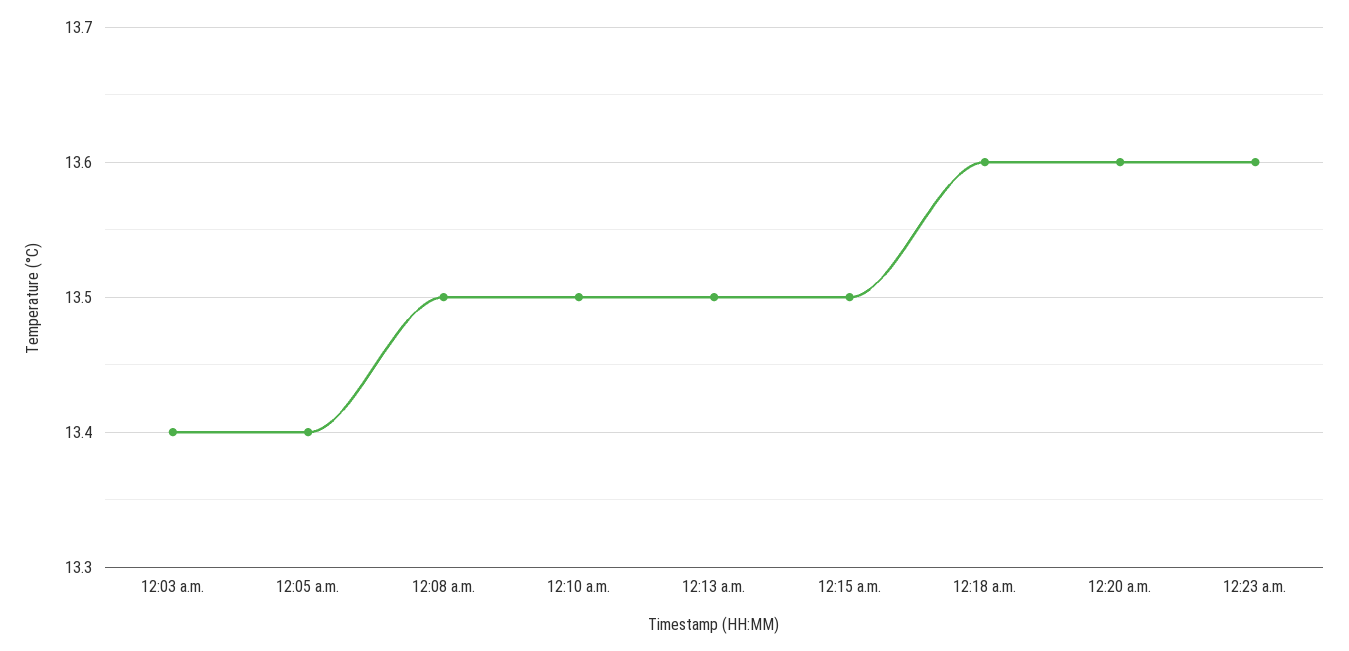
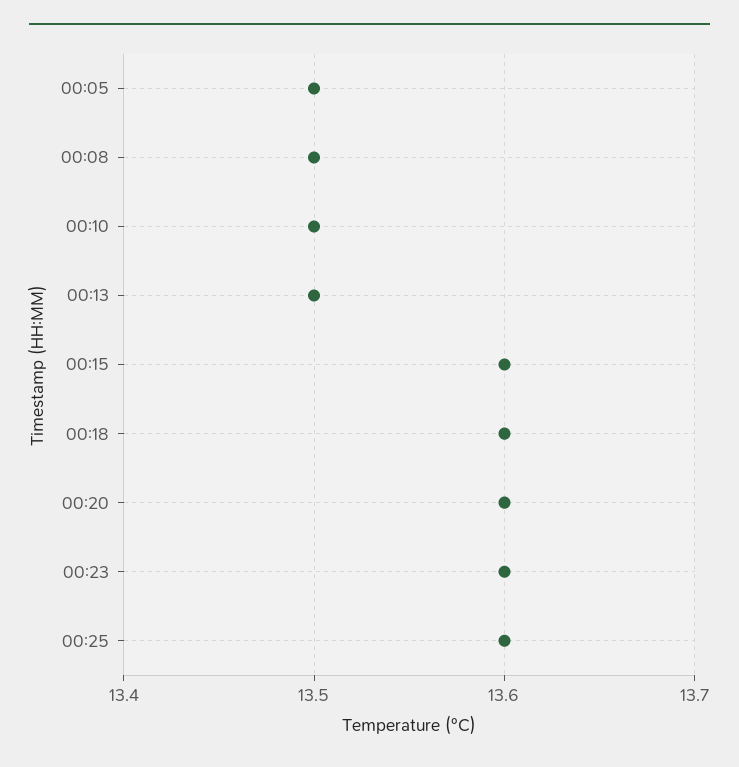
12:03 a.m.: 13.4 -> none
12:05 a.m.: 13.4 -> 13.5
12:15 a.m.: 13.5 -> 13.6
00:25: none -> 13.6

